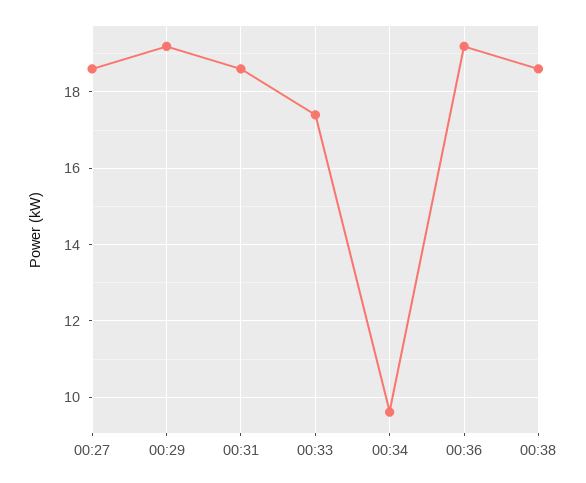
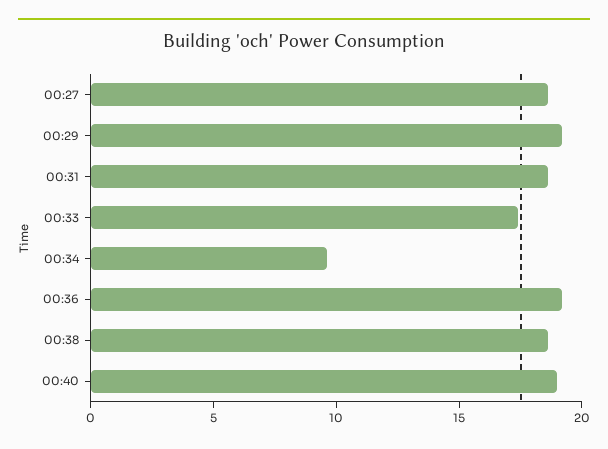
00:40: none -> 19

